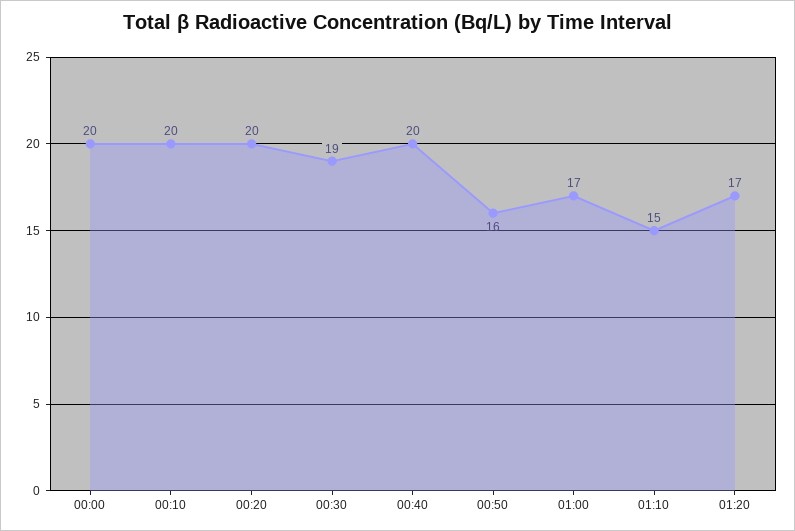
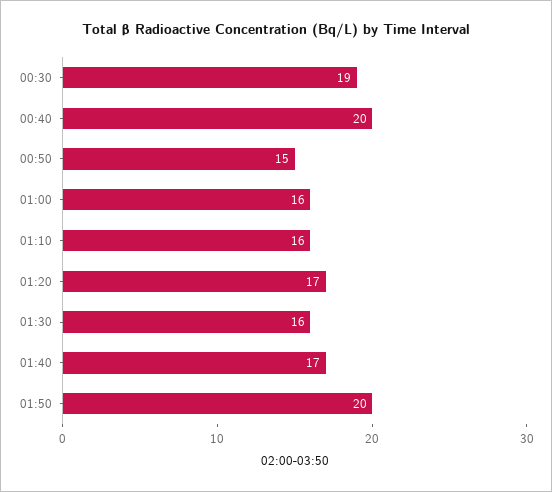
00:00: 20 -> none
00:10: 20 -> none
00:20: 20 -> none
00:50: 16 -> 15
01:00: 17 -> 16
01:10: 15 -> 16
01:30: none -> 16
01:40: none -> 17
01:50: none -> 20

